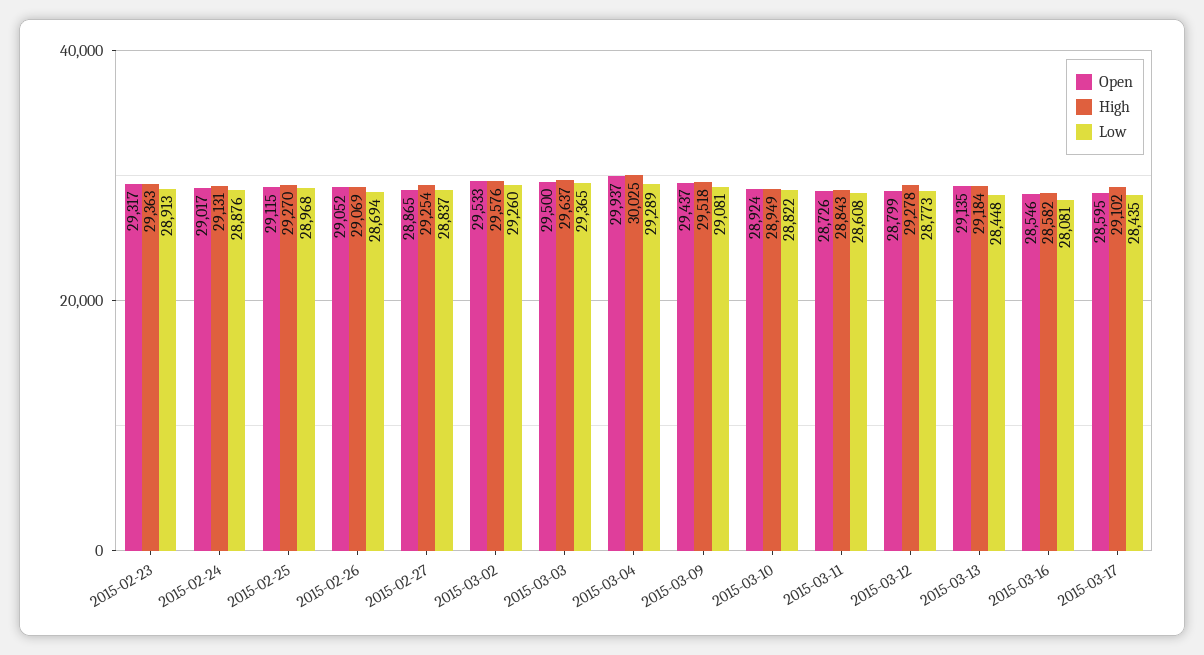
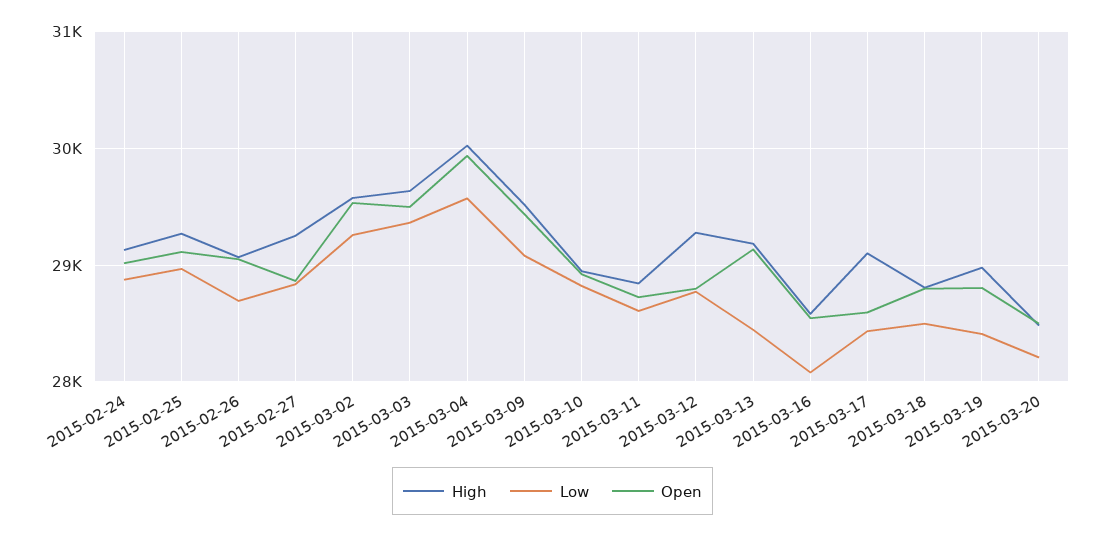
Open, 2015-02-23: 29317 -> none
High, 2015-02-23: 29363 -> none
Low, 2015-02-23: 28913 -> none
Low, 2015-03-04: 29289 -> 29600
High, 2015-03-18: none -> 28800
Low, 2015-03-18: none -> 28500
Open, 2015-03-18: none -> 28800
High, 2015-03-19: none -> 29000
Low, 2015-03-19: none -> 28400
Open, 2015-03-19: none -> 28800
High, 2015-03-20: none -> 28500
Low, 2015-03-20: none -> 28200
Open, 2015-03-20: none -> 28500

